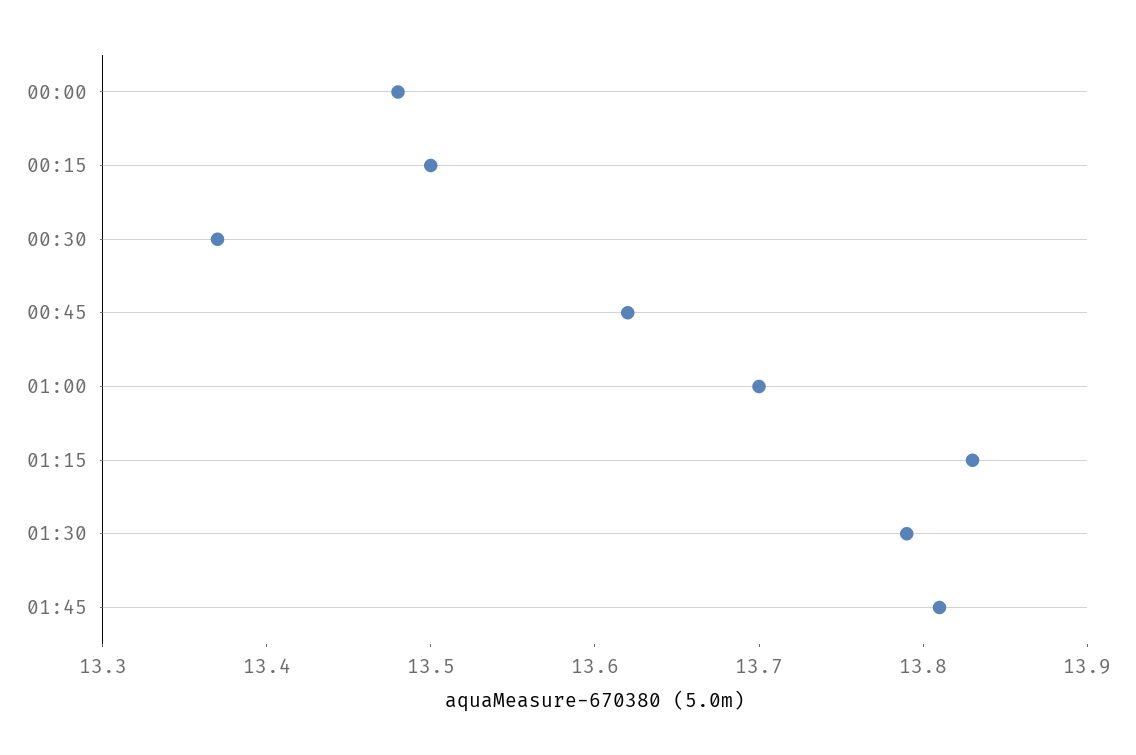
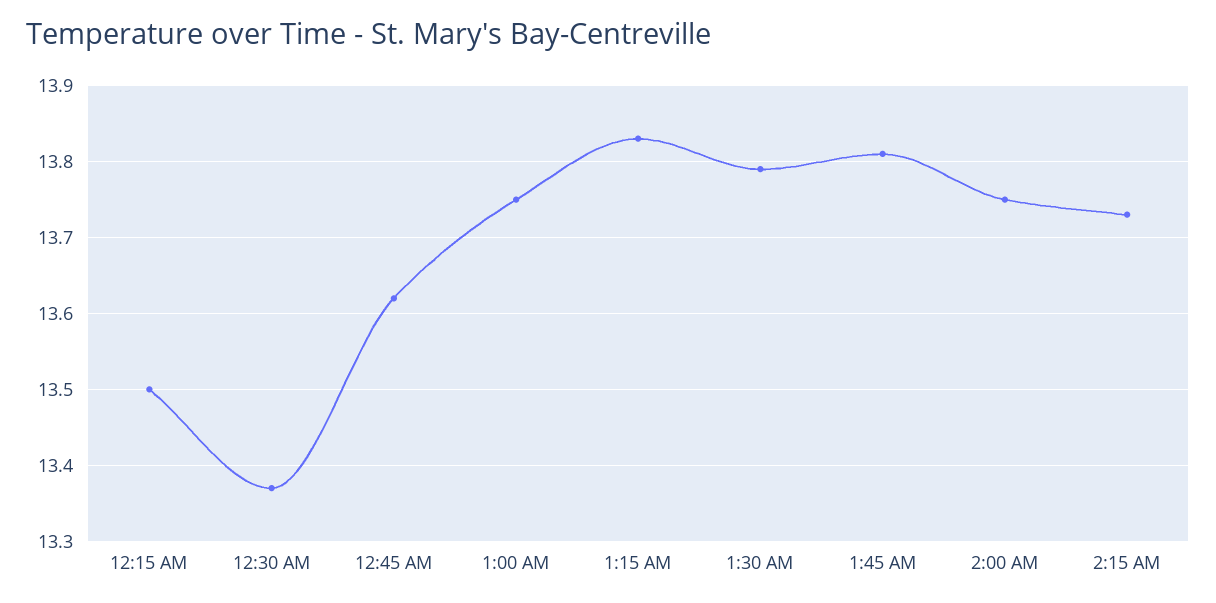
00:00: 13.48 -> none
01:00: 13.7 -> 13.75
2:00 AM: none -> 13.75
2:15 AM: none -> 13.73

